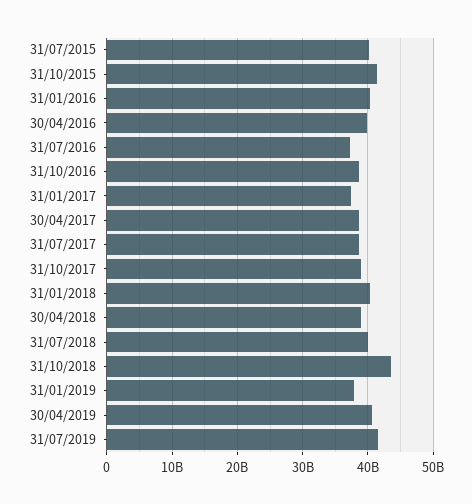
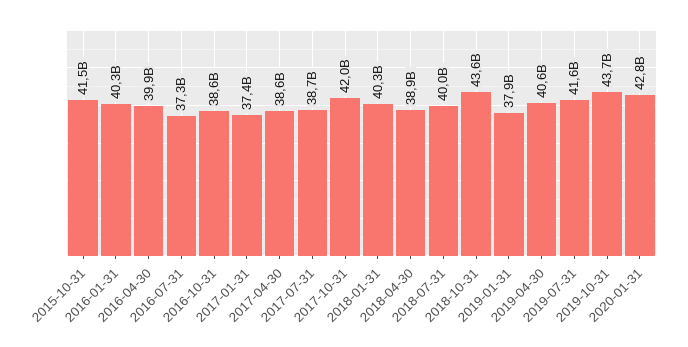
31/07/2015: 40000000000 -> none
31/10/2017: 39000000000 -> 42000000000
2019-10-31: none -> 43700000000
2020-01-31: none -> 42800000000

